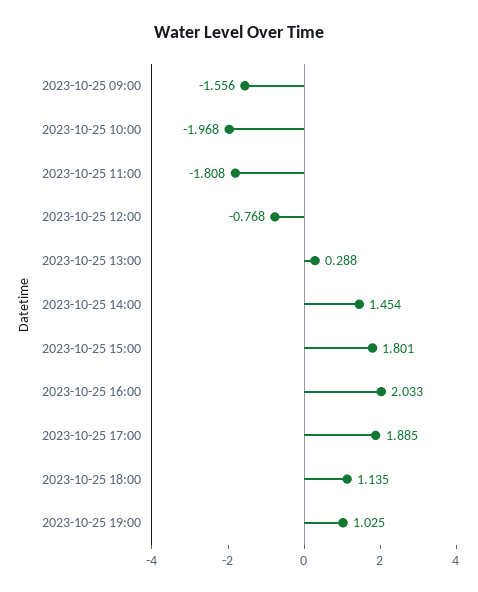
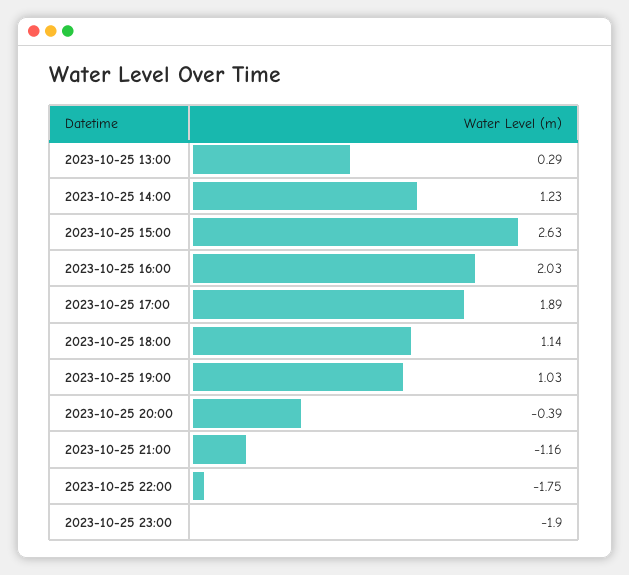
2023-10-25 09:00: -1.556 -> none
2023-10-25 10:00: -1.968 -> none
2023-10-25 11:00: -1.808 -> none
2023-10-25 12:00: -0.768 -> none
2023-10-25 14:00: 1.454 -> 1.23
2023-10-25 15:00: 1.801 -> 2.63
2023-10-25 20:00: none -> -0.39
2023-10-25 21:00: none -> -1.16
2023-10-25 22:00: none -> -1.75
2023-10-25 23:00: none -> -1.9

